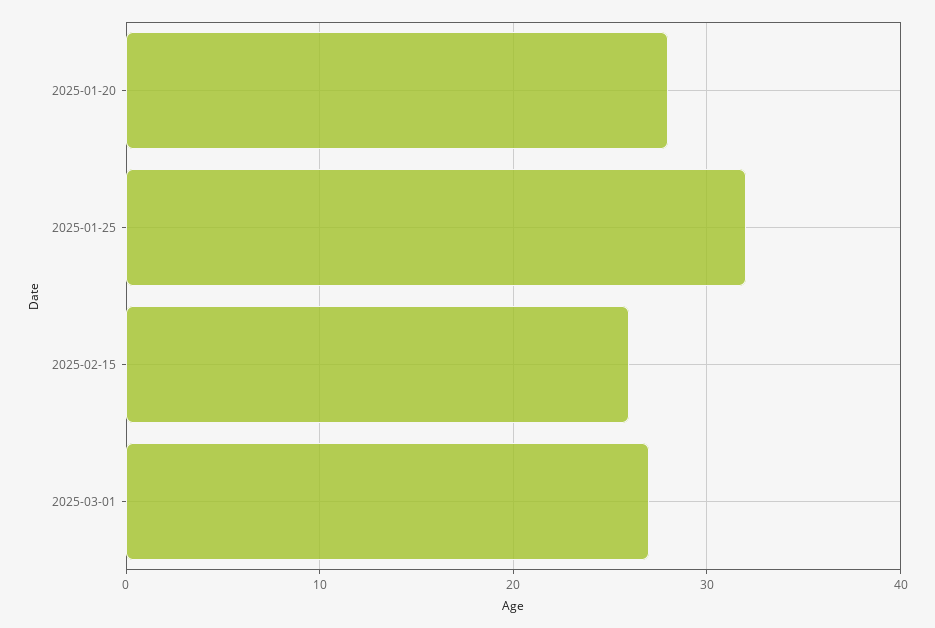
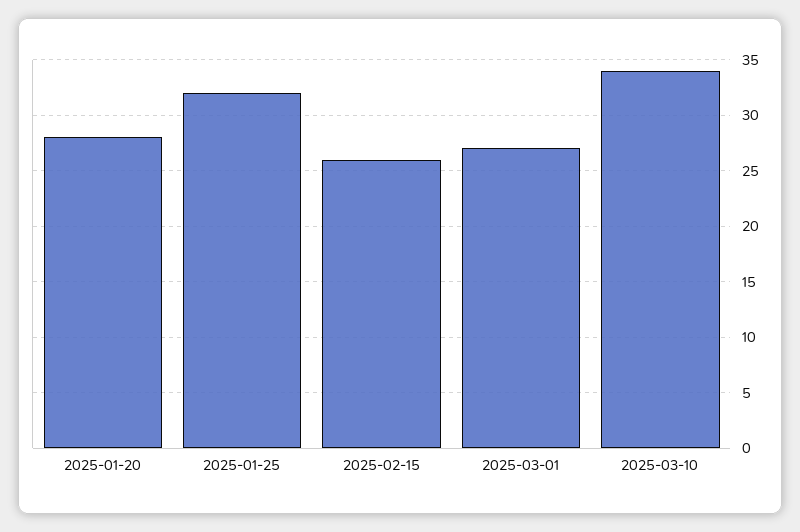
2025-03-10: none -> 34

